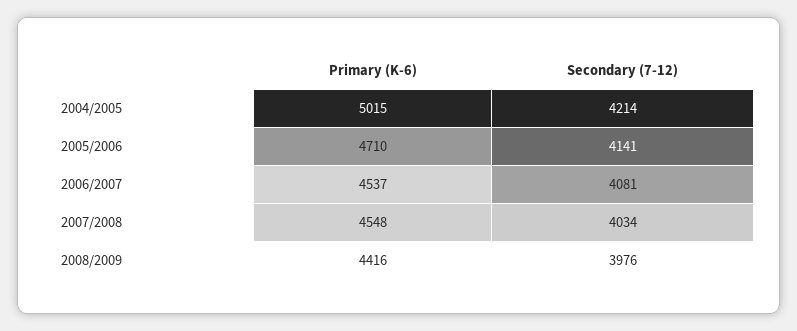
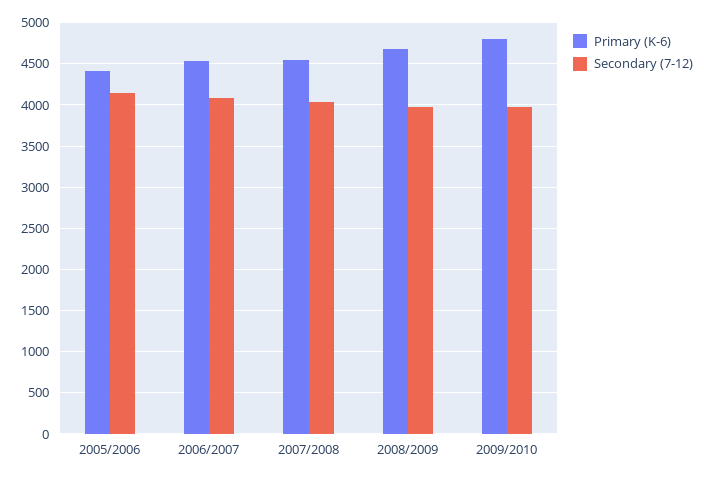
Primary (K-6), 2004/2005: 5015 -> none
Secondary (7-12), 2004/2005: 4214 -> none
Primary (K-6), 2005/2006: 4710 -> 4400
Primary (K-6), 2008/2009: 4416 -> 4700
Primary (K-6), 2009/2010: none -> 4800
Secondary (7-12), 2009/2010: none -> 4000

